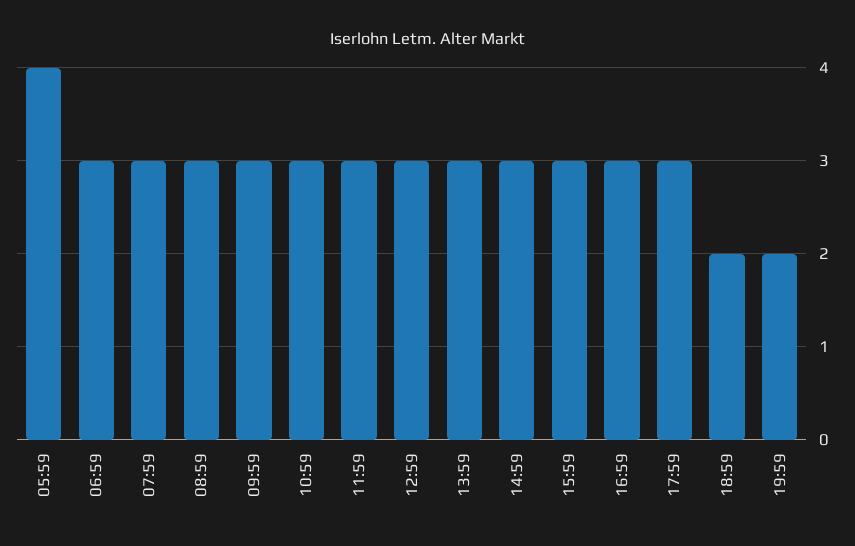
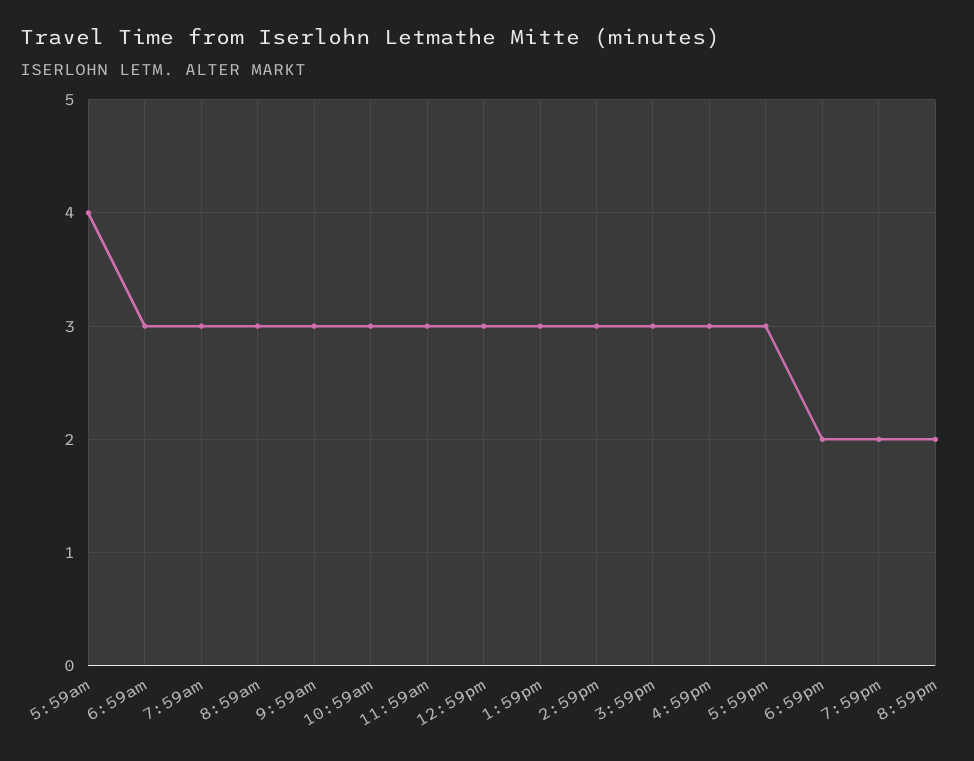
8:59pm: none -> 2

